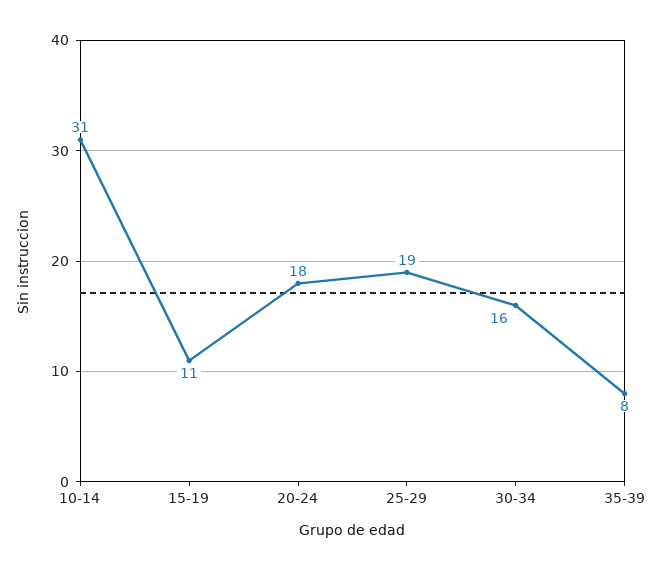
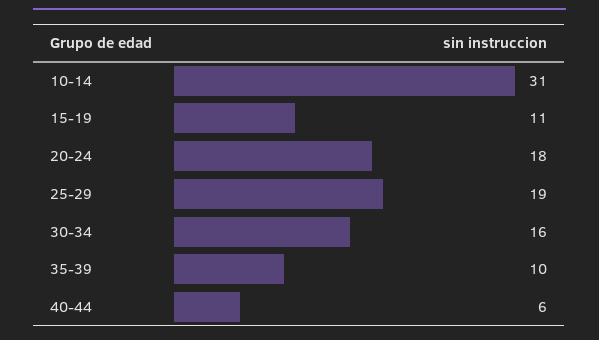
35-39: 8 -> 10
40-44: none -> 6

